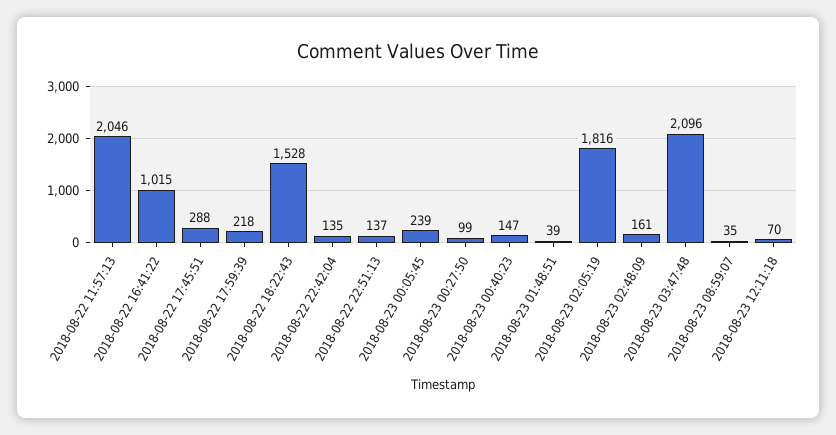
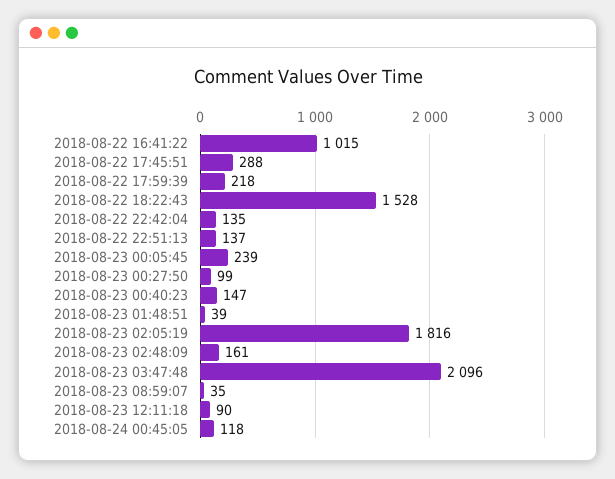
2018-08-22 11:57:13: 2046 -> none
2018-08-23 12:11:18: 70 -> 90
2018-08-24 00:45:05: none -> 118

